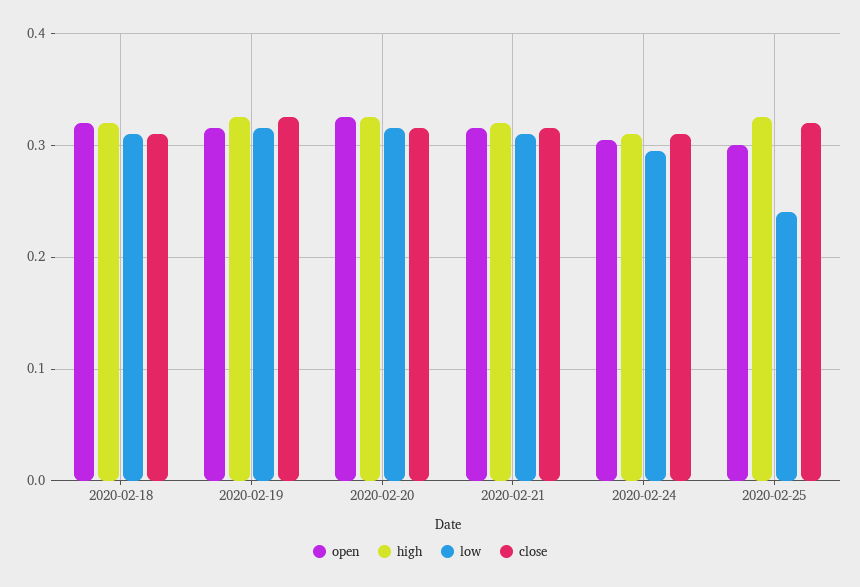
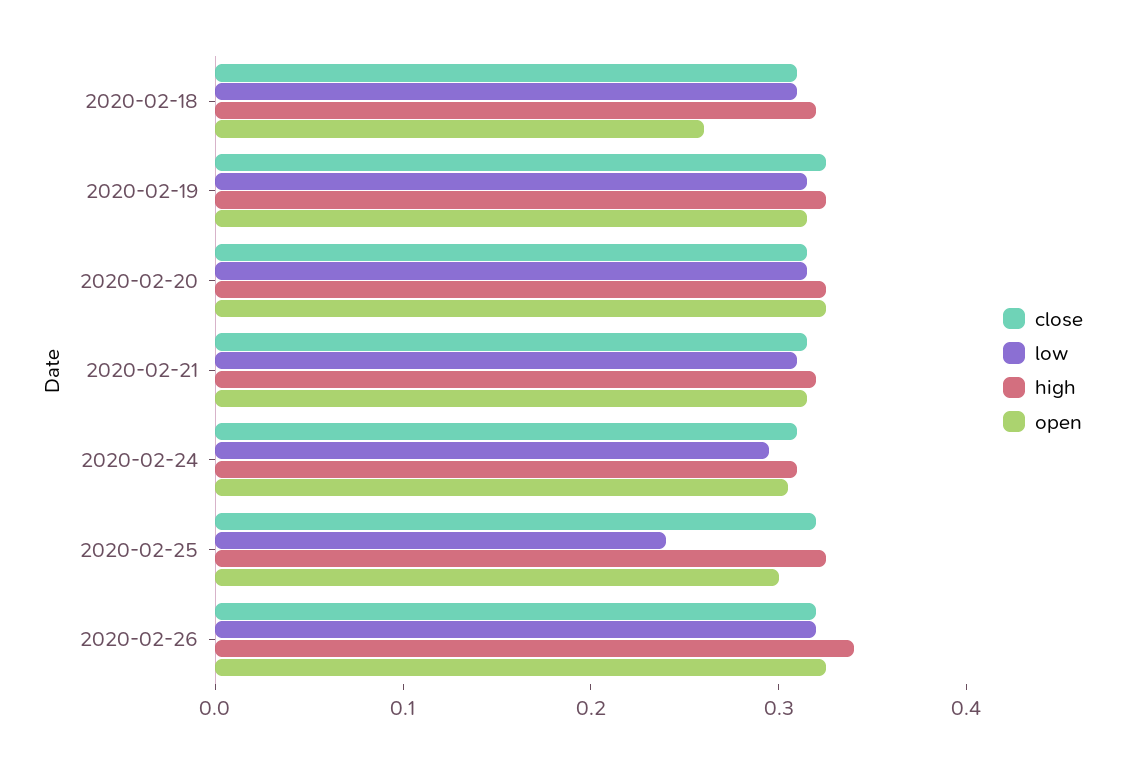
open, 2020-02-18: 0.32 -> 0.26
close, 2020-02-26: none -> 0.32
low, 2020-02-26: none -> 0.32
high, 2020-02-26: none -> 0.34
open, 2020-02-26: none -> 0.32

